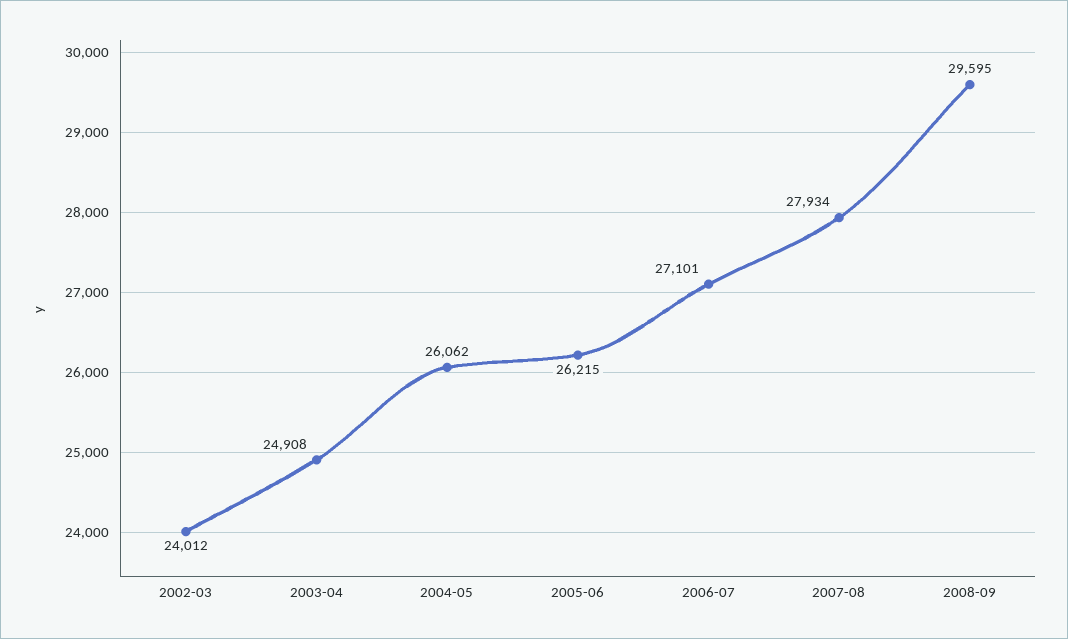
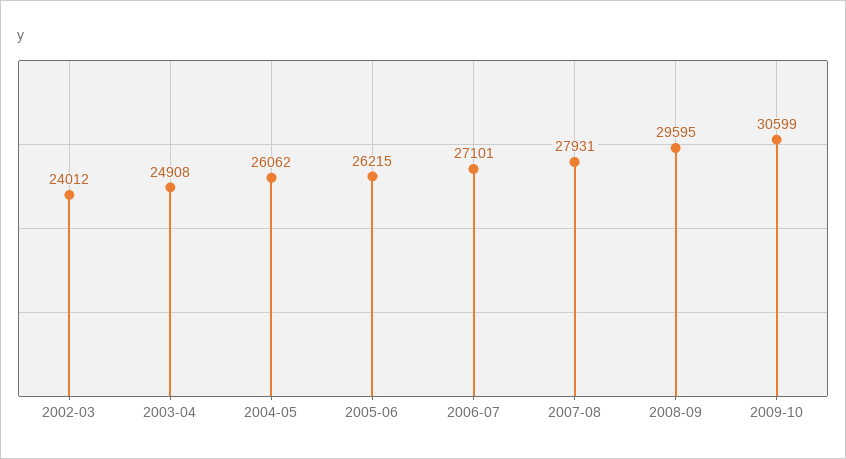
2007-08: 27934 -> 27931
2009-10: none -> 30599

